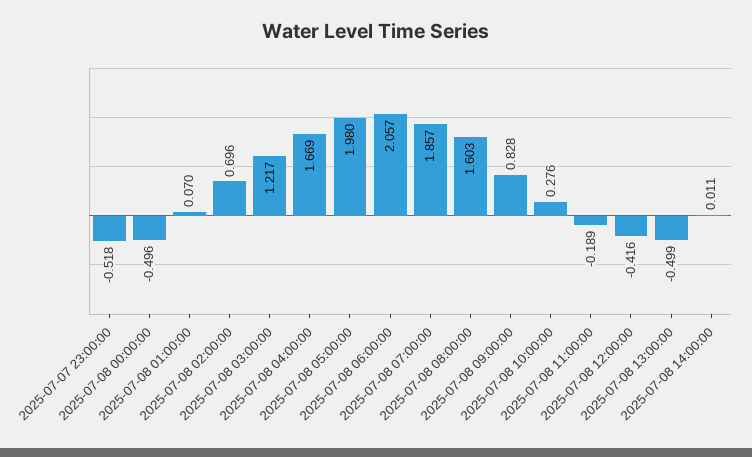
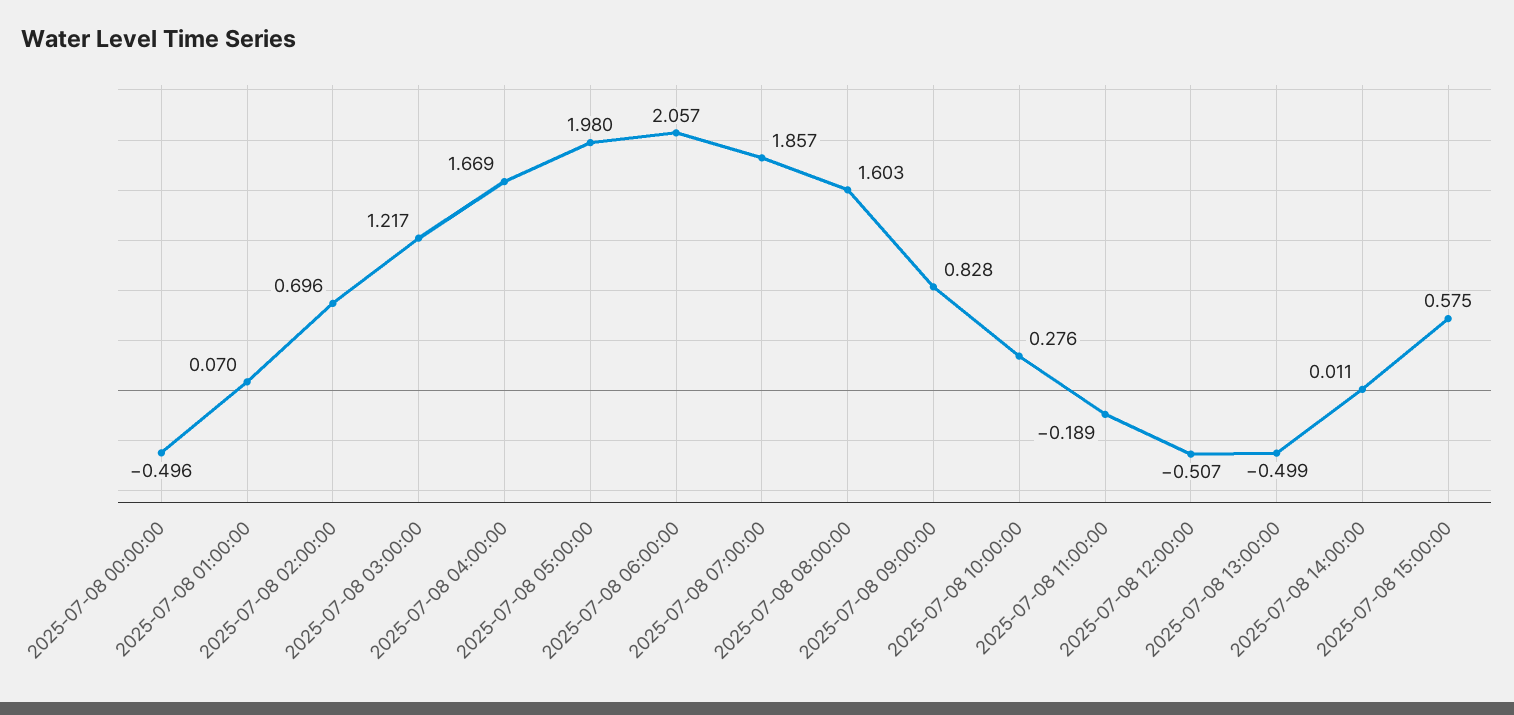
2025-07-07 23:00:00: -0.518 -> none
2025-07-08 12:00:00: -0.416 -> -0.507
2025-07-08 15:00:00: none -> 0.575

